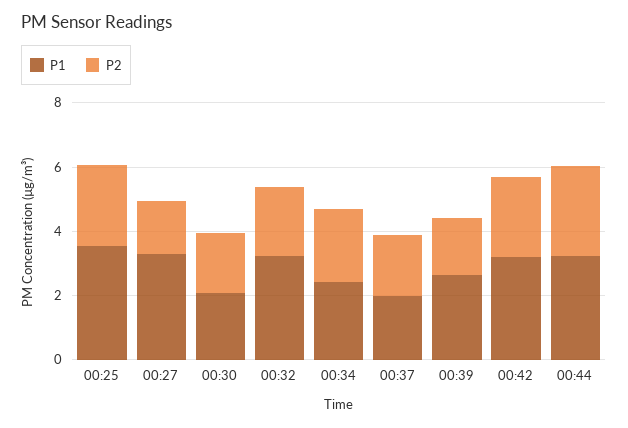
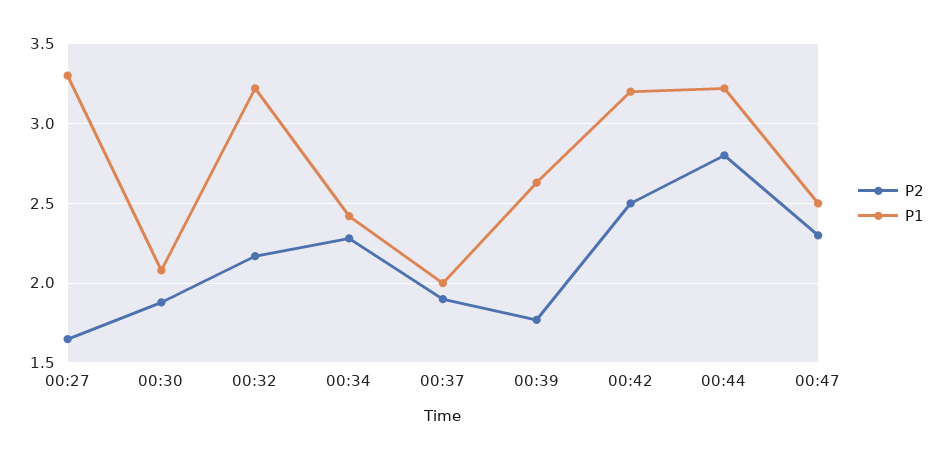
P1, 00:25: 3.5 -> none
P2, 00:25: 2.5 -> none
P2, 00:47: none -> 2.3
P1, 00:47: none -> 2.5

